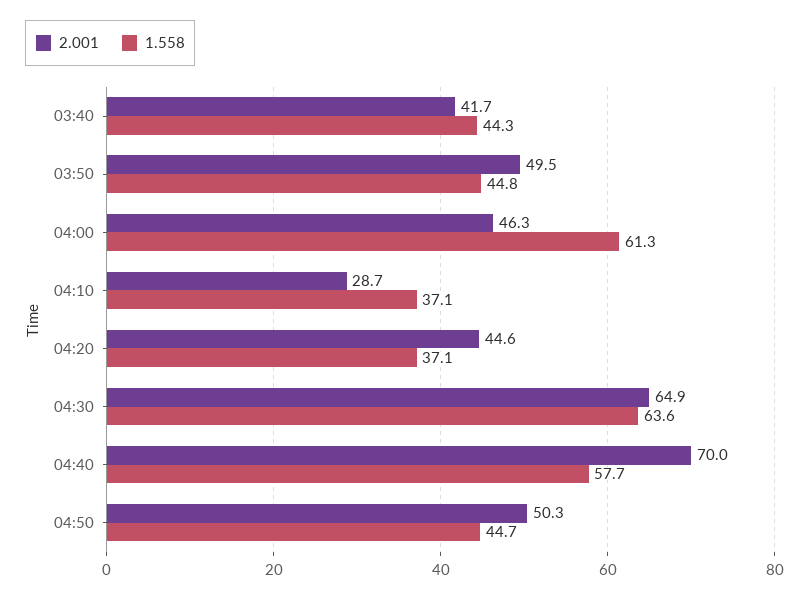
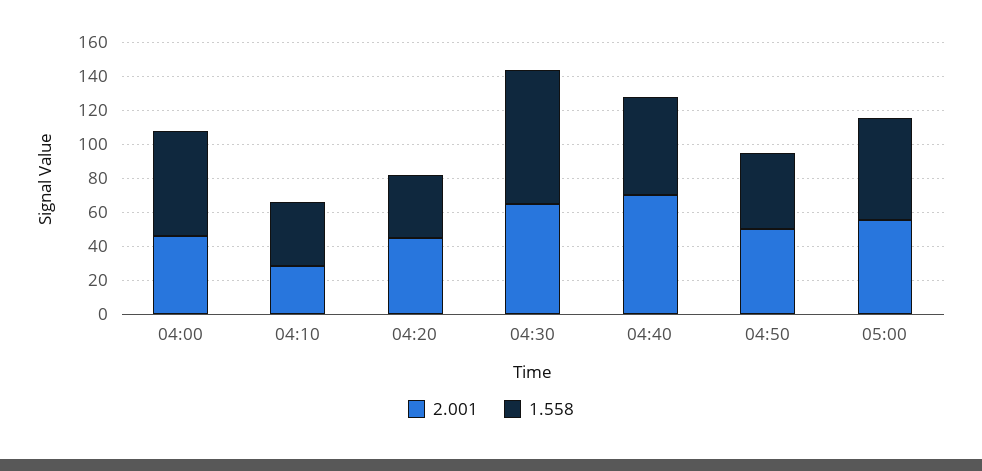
2.001, 03:40: 41.7 -> none
1.558, 03:40: 44.3 -> none
2.001, 03:50: 49.5 -> none
1.558, 03:50: 44.8 -> none
1.558, 04:30: 63.6 -> 80
2.001, 05:00: none -> 55
1.558, 05:00: none -> 60

